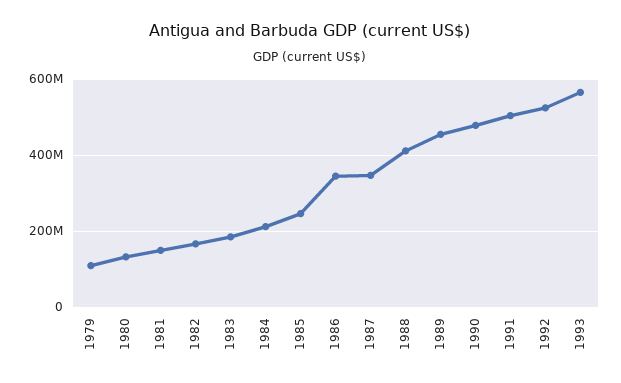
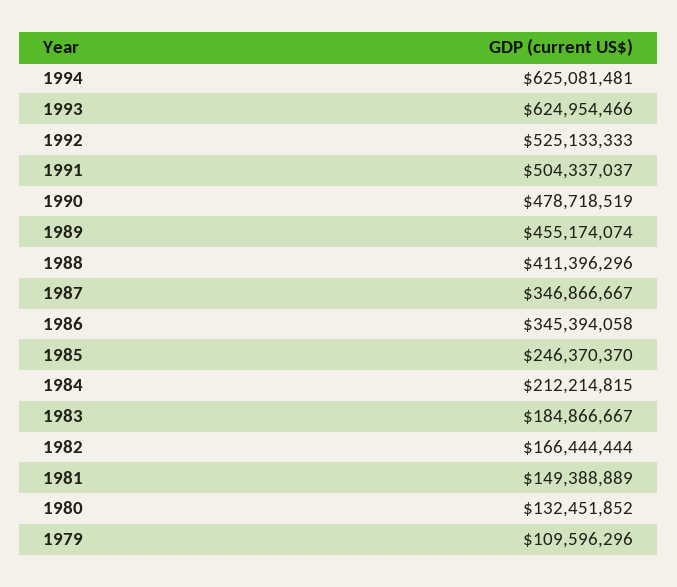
1993: 560000000 -> 624954466
1994: none -> 625081481

